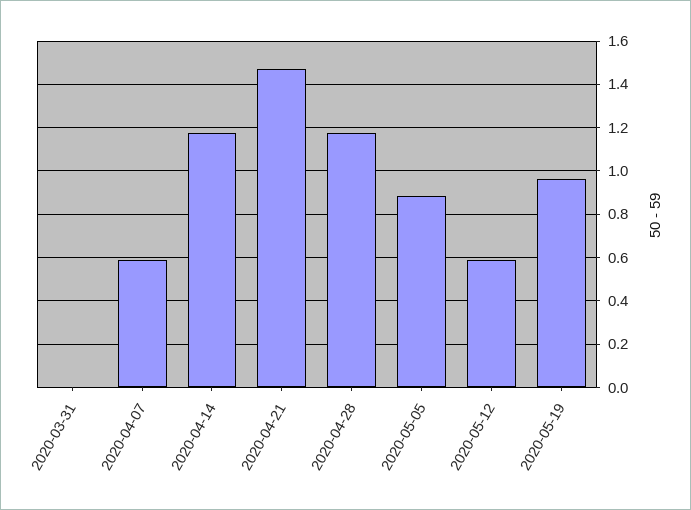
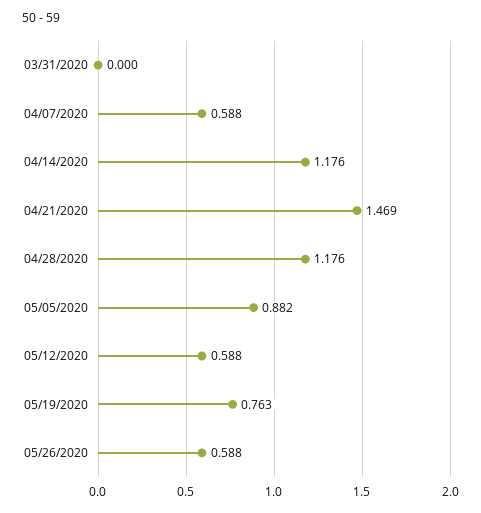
2020-05-19: 0.95 -> 0.763
05/26/2020: none -> 0.588

